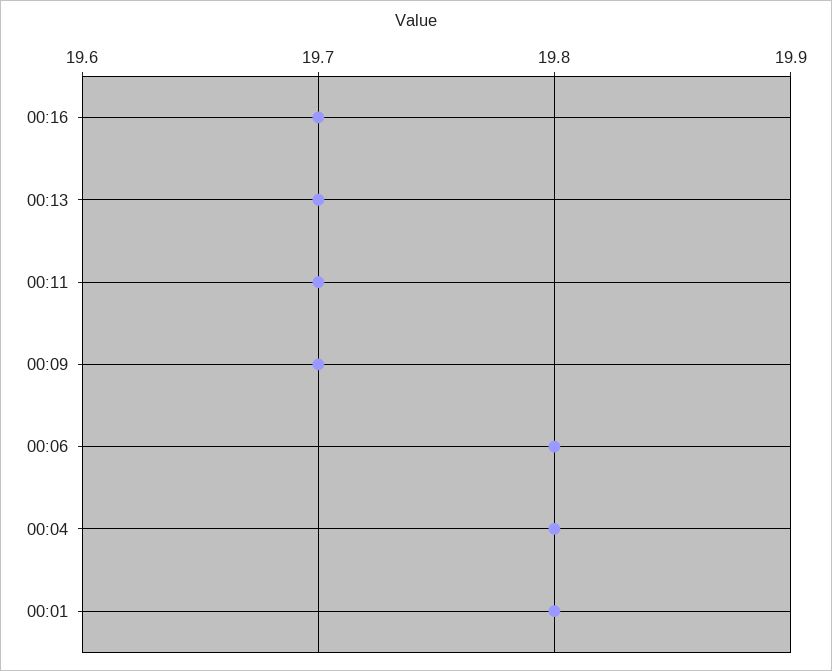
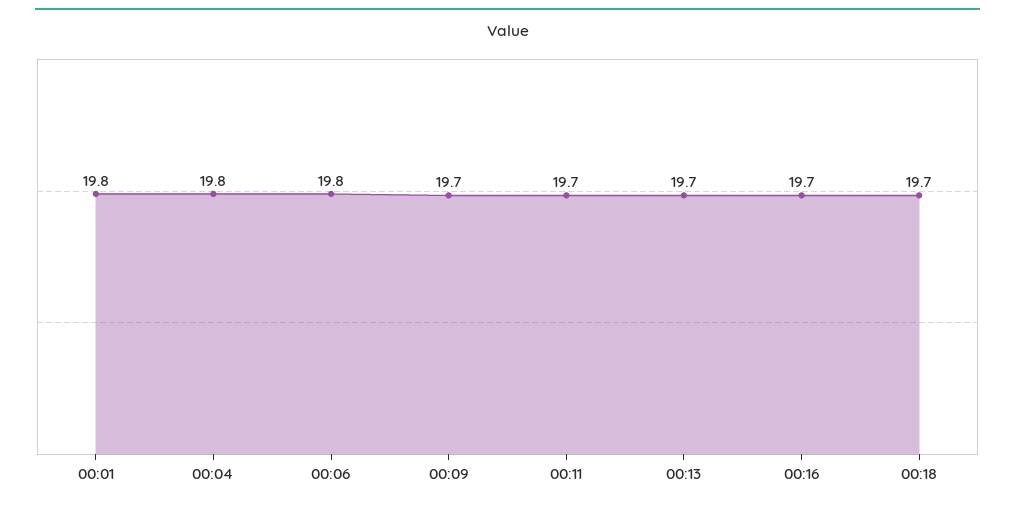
00:18: none -> 19.7

